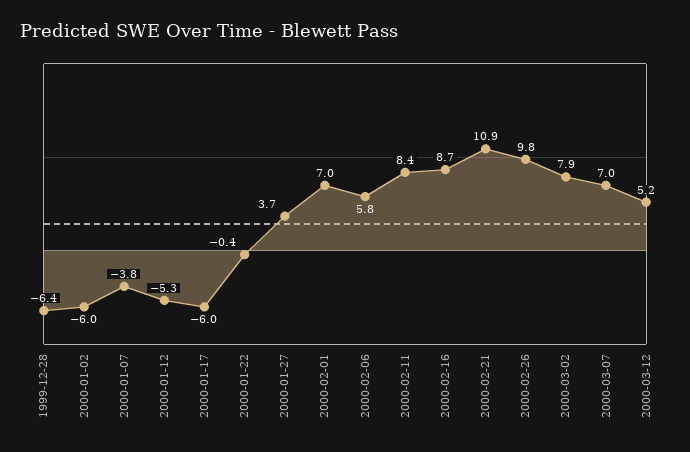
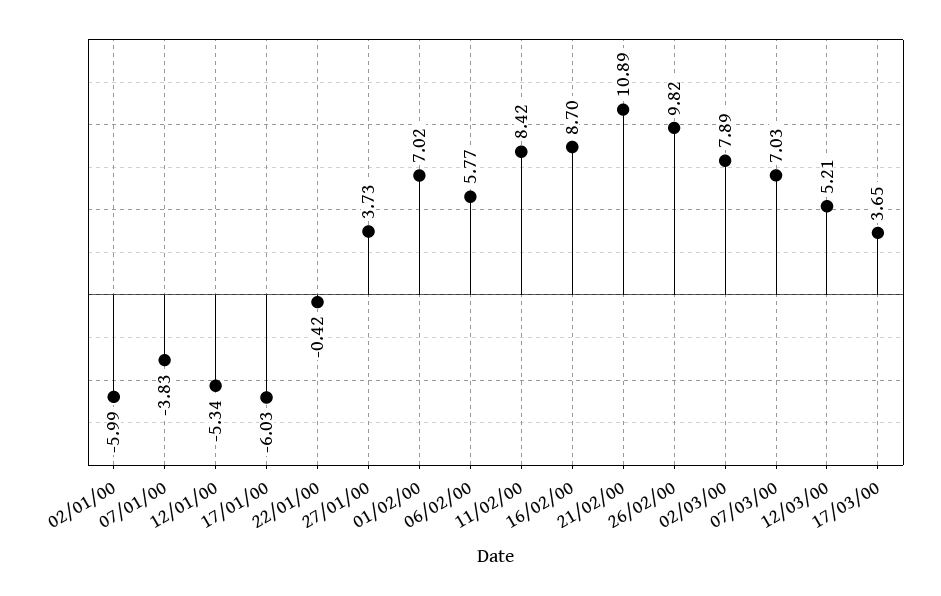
1999-12-28: -6.4 -> none
17/03/00: none -> 3.65

